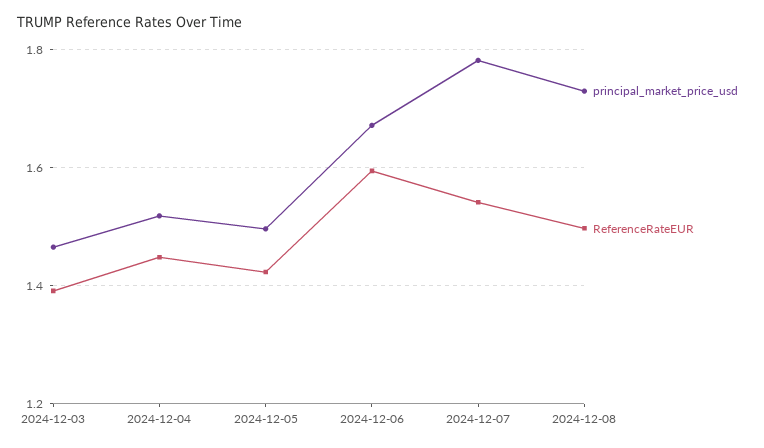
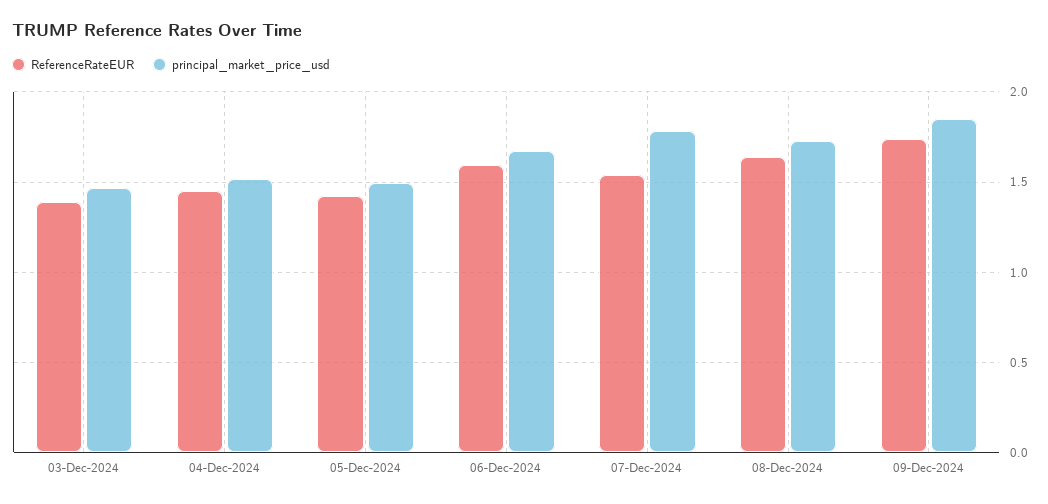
ReferenceRateEUR, 2024-12-08: 1.5 -> 1.65
ReferenceRateEUR, 09-Dec-2024: none -> 1.75
principal_market_price_usd, 09-Dec-2024: none -> 1.85

